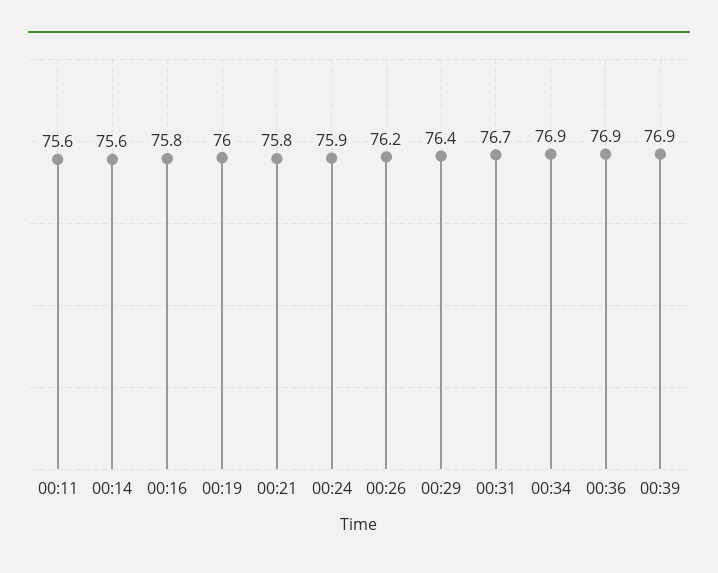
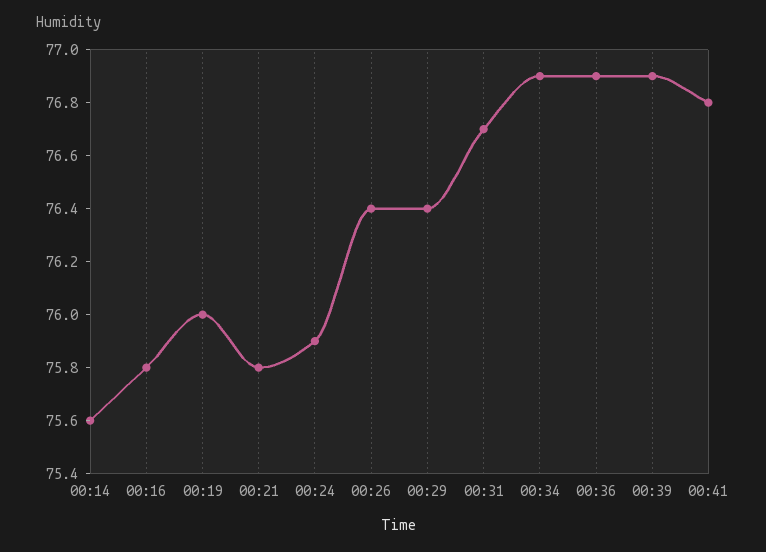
00:11: 75.6 -> none
00:26: 76.2 -> 76.4
00:41: none -> 76.8

